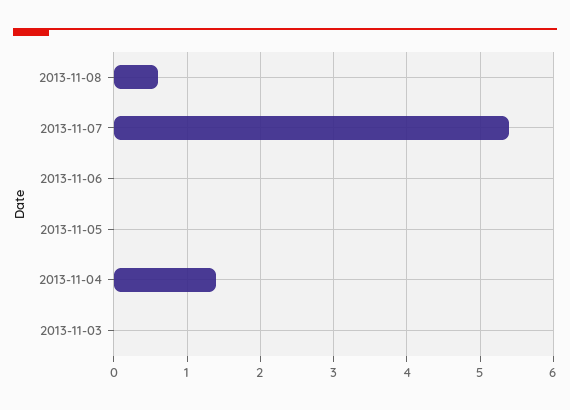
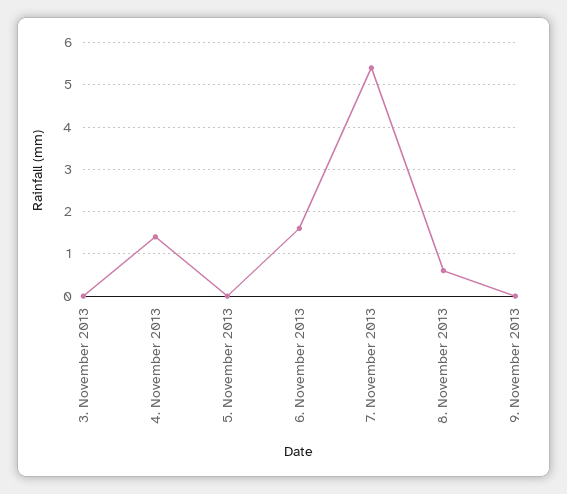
2013-11-06: 0 -> 1.5
9. November 2013: none -> 0

